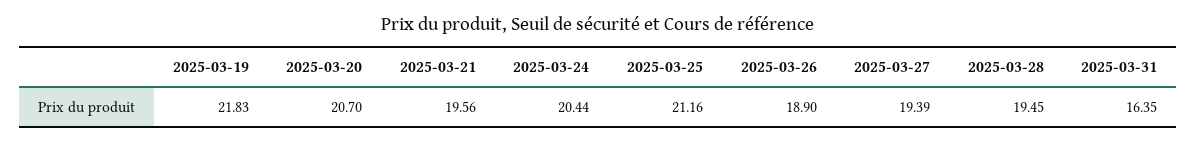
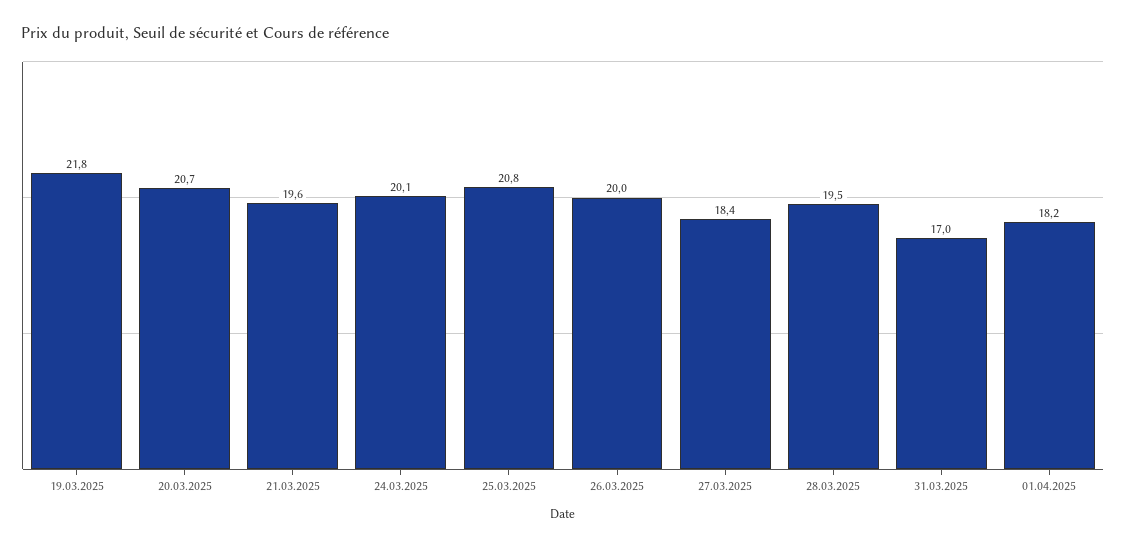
2025-03-24: 20.44 -> 20.1
2025-03-25: 21.16 -> 20.8
2025-03-26: 18.9 -> 20
2025-03-27: 19.39 -> 18.4
2025-03-31: 16.35 -> 17
01.04.2025: none -> 18.2

